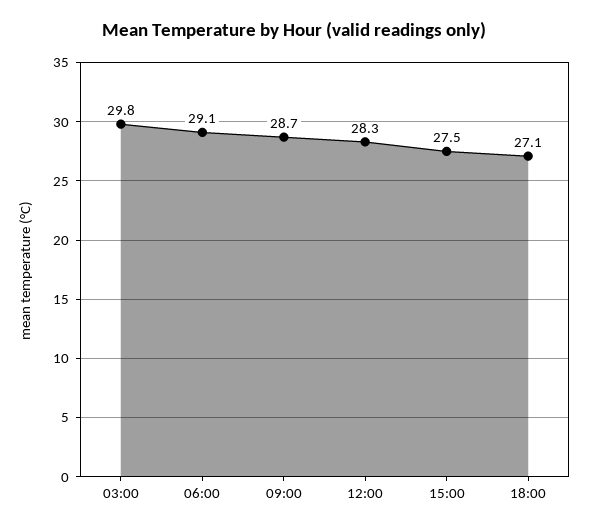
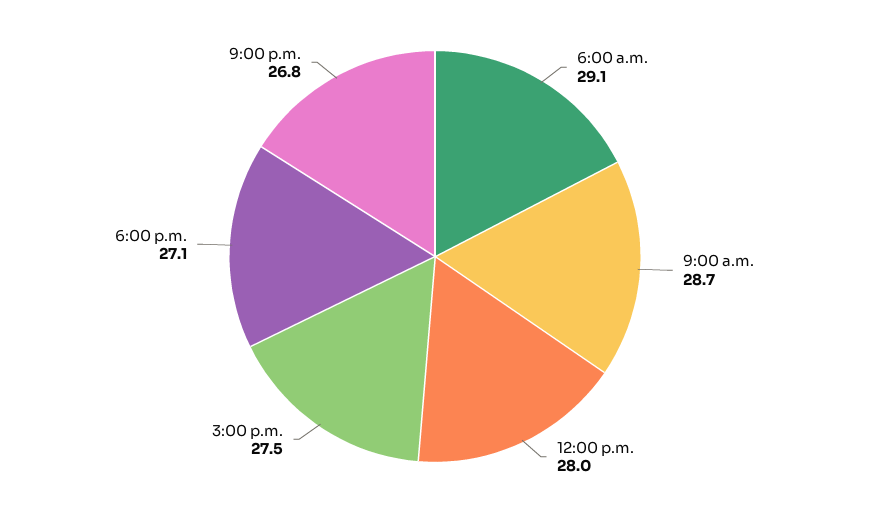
03:00: 29.8 -> none
12:00: 28.3 -> 28
9:00 p.m.: none -> 26.8

